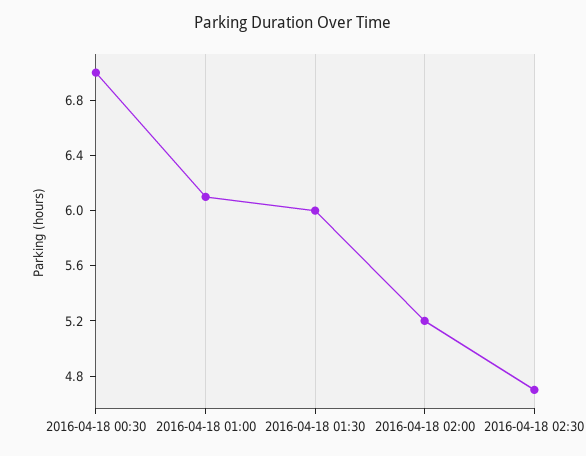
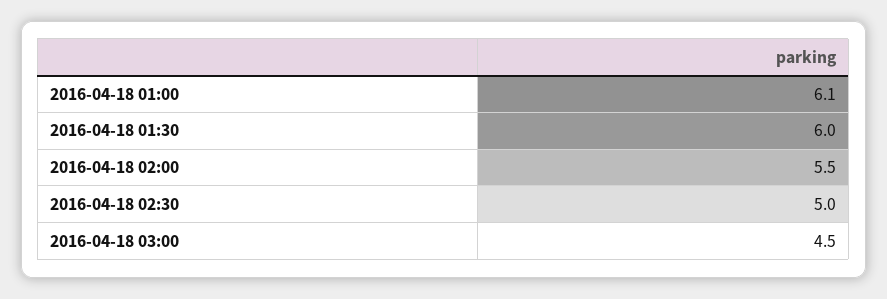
2016-04-18 00:30: 7 -> none
2016-04-18 02:00: 5.2 -> 5.5
2016-04-18 02:30: 4.7 -> 5
2016-04-18 03:00: none -> 4.5

